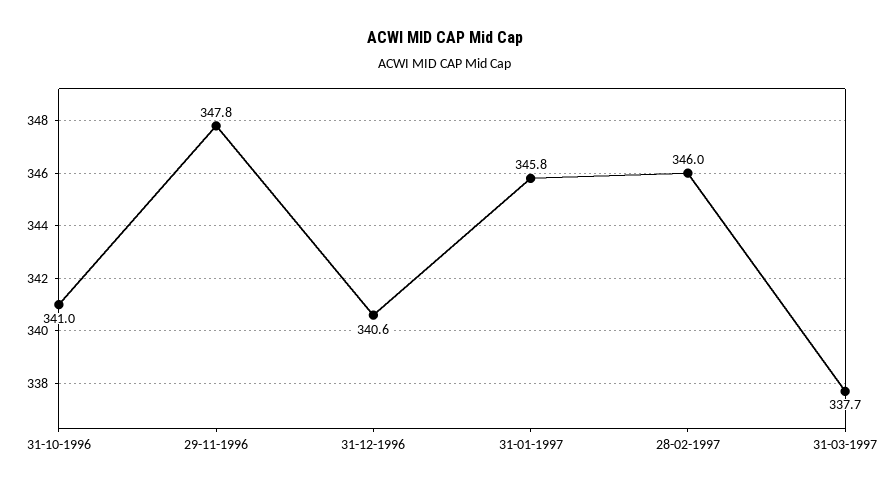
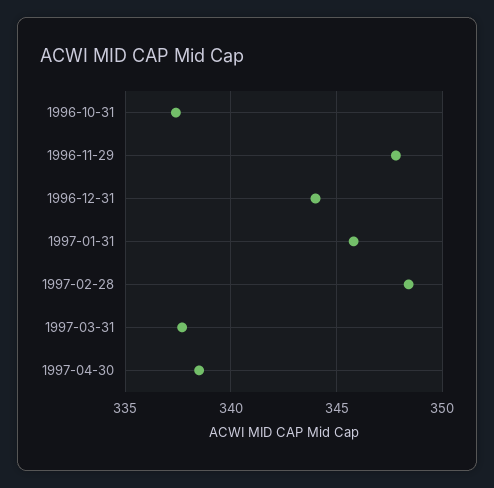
31-10-1996: 341 -> 337.5
31-12-1996: 340.6 -> 344
28-02-1997: 346 -> 348.5
1997-04-30: none -> 338.5

